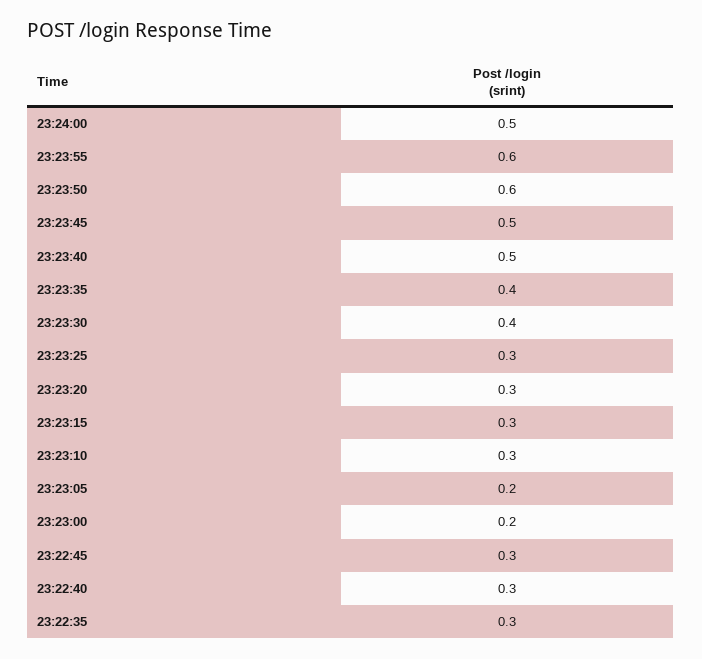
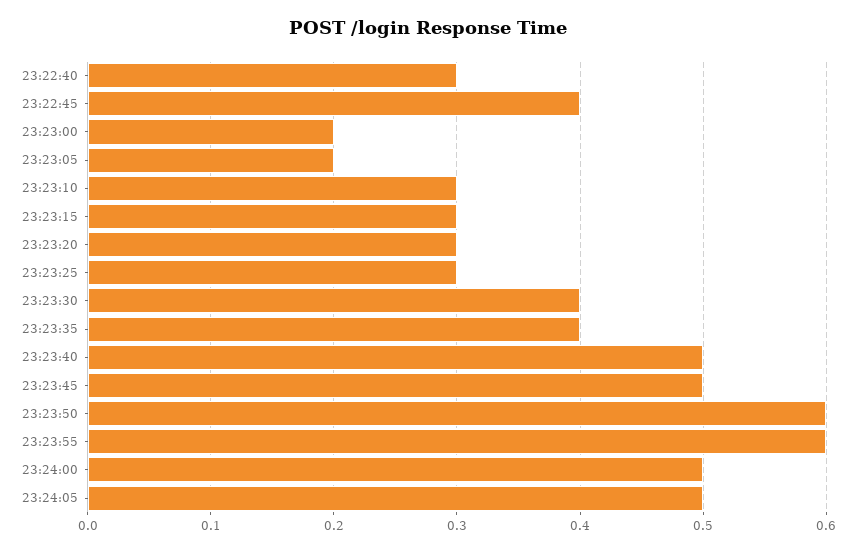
23:22:45: 0.3 -> 0.4
23:22:35: 0.3 -> none
23:24:05: none -> 0.5

